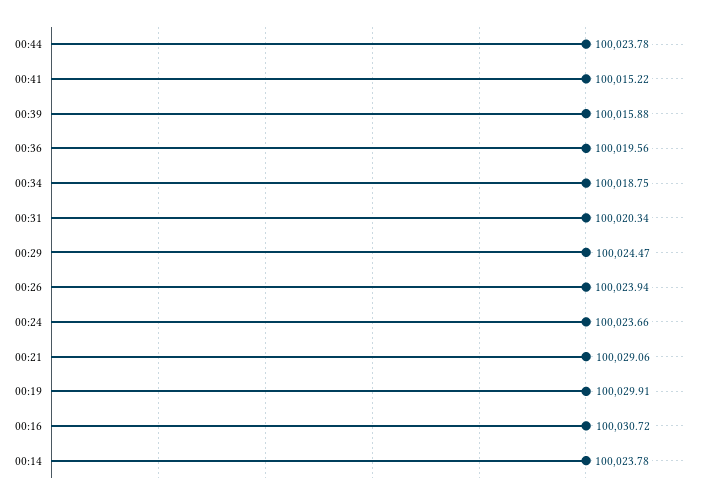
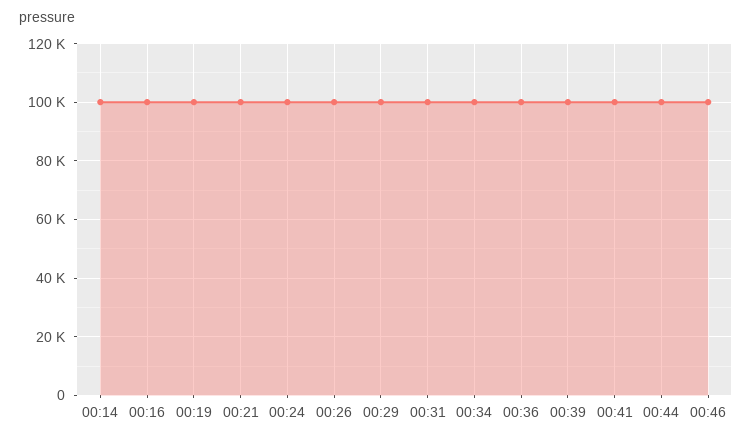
00:46: none -> 100000

